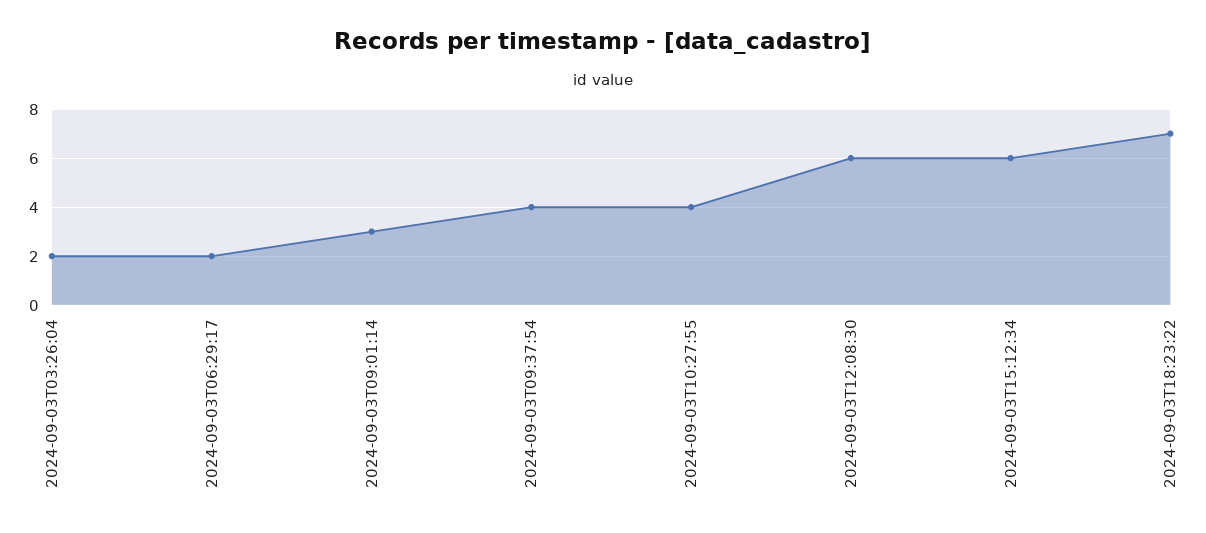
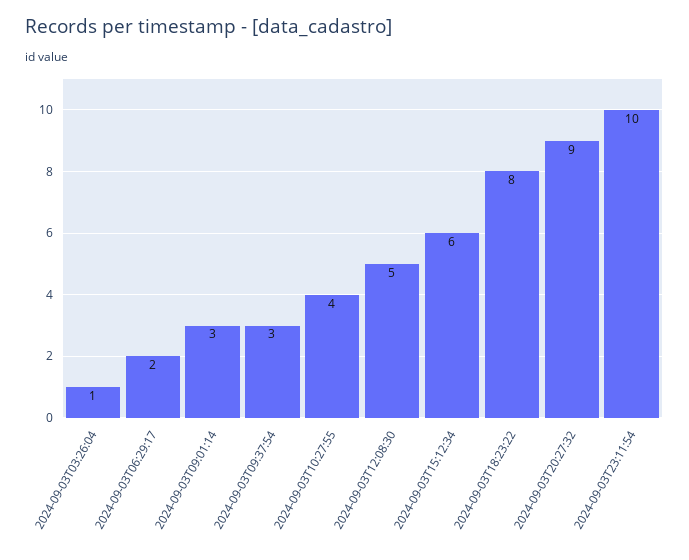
2024-09-03T03:26:04: 2 -> 1
2024-09-03T09:37:54: 4 -> 3
2024-09-03T12:08:30: 6 -> 5
2024-09-03T18:23:22: 7 -> 8
2024-09-03T20:27:32: none -> 9
2024-09-03T23:11:54: none -> 10

